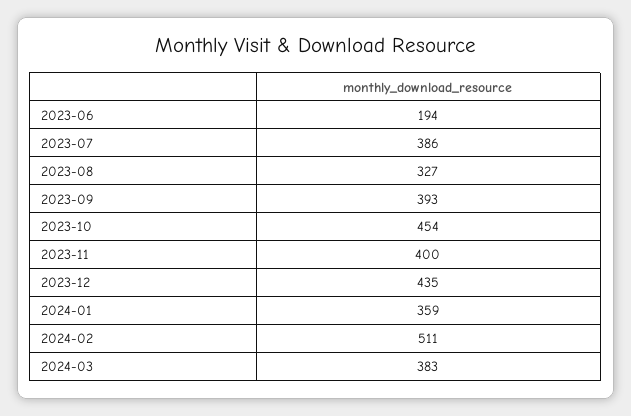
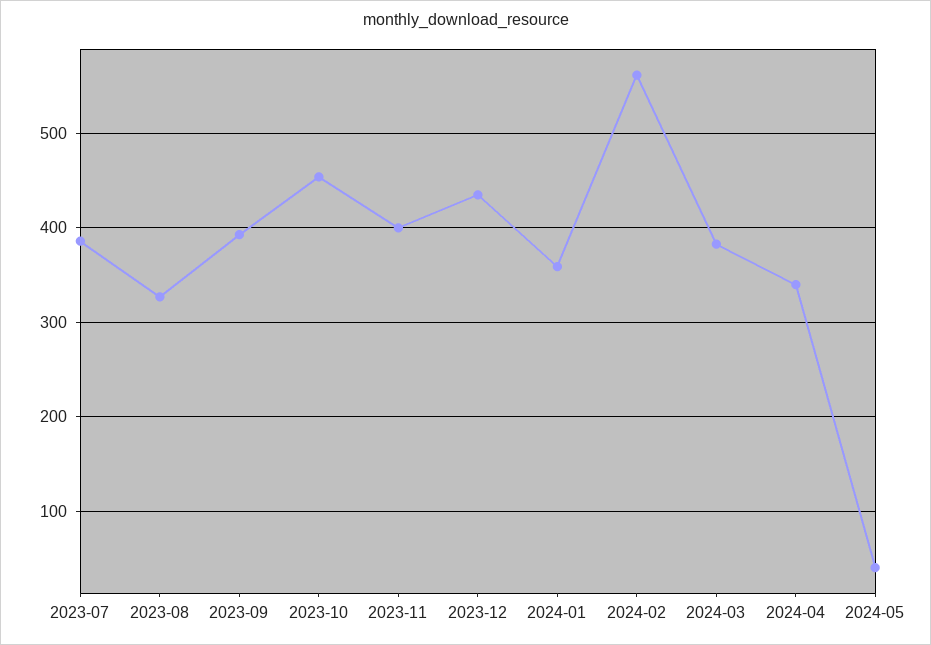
2023-06: 194 -> none
2024-02: 511 -> 560
2024-04: none -> 340
2024-05: none -> 40

